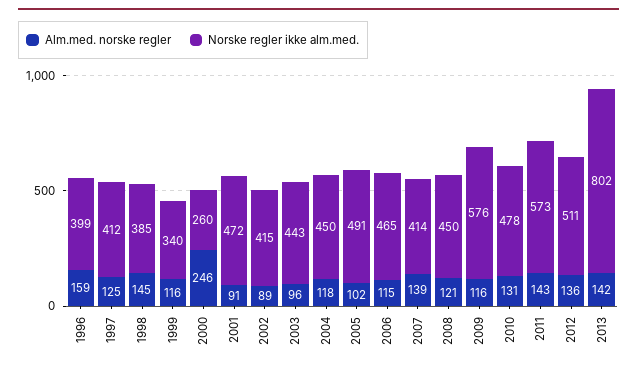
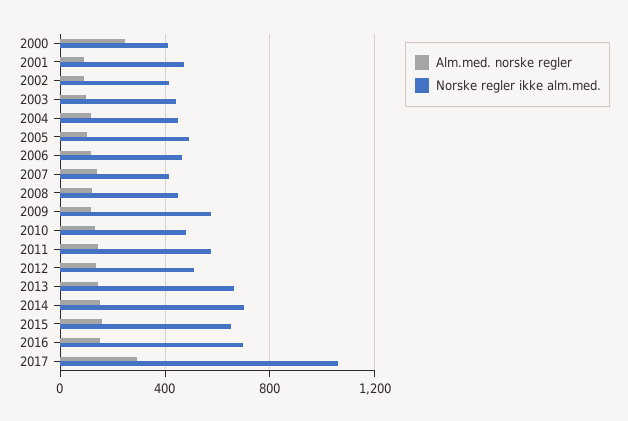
Alm.med. norske regler, 1996: 159 -> none
Norske regler ikke alm.med., 1996: 399 -> none
Alm.med. norske regler, 1997: 125 -> none
Norske regler ikke alm.med., 1997: 412 -> none
Alm.med. norske regler, 1998: 145 -> none
Norske regler ikke alm.med., 1998: 385 -> none
Alm.med. norske regler, 1999: 116 -> none
Norske regler ikke alm.med., 1999: 340 -> none
Norske regler ikke alm.med., 2000: 260 -> 400
Norske regler ikke alm.med., 2013: 802 -> 650
Alm.med. norske regler, 2014: none -> 150
Norske regler ikke alm.med., 2014: none -> 700
Alm.med. norske regler, 2015: none -> 150
Norske regler ikke alm.med., 2015: none -> 650
Alm.med. norske regler, 2016: none -> 150
Norske regler ikke alm.med., 2016: none -> 700
Alm.med. norske regler, 2017: none -> 300
Norske regler ikke alm.med., 2017: none -> 1050

